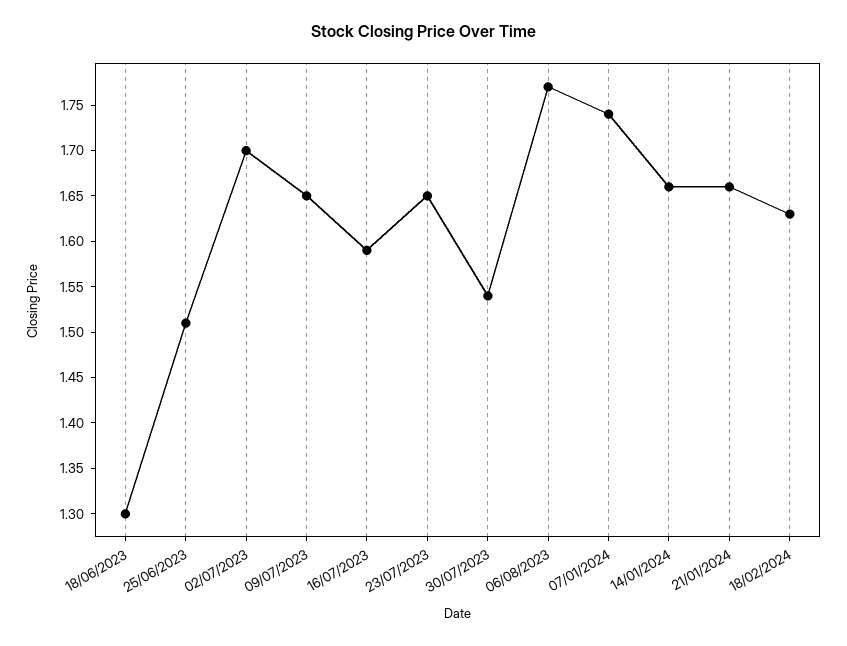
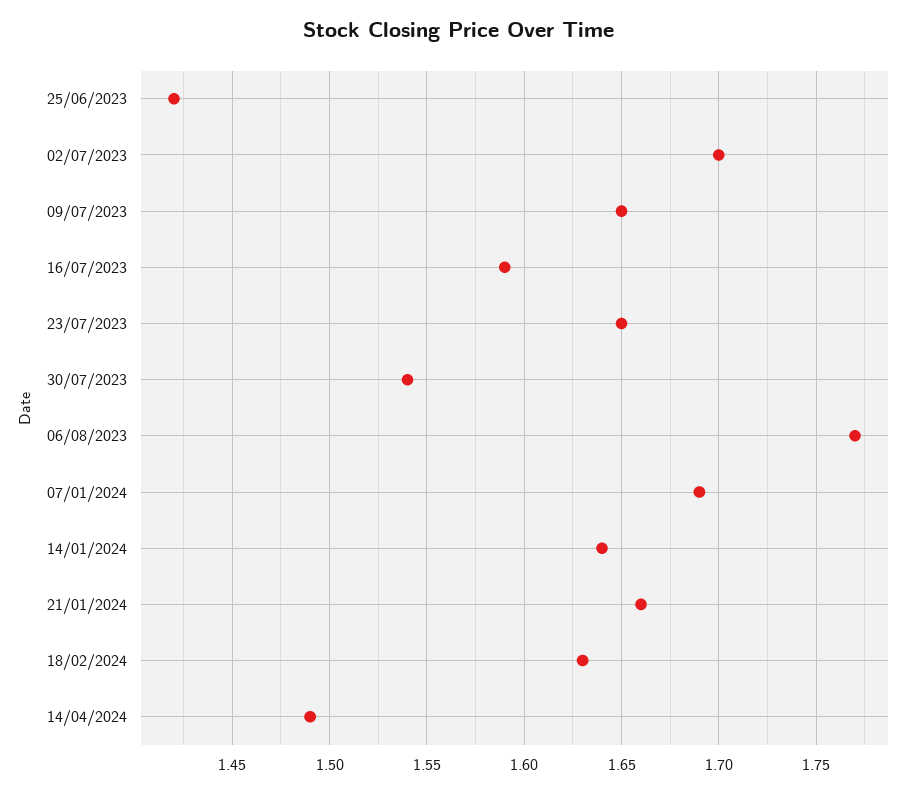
18/06/2023: 1.3 -> none
25/06/2023: 1.51 -> 1.42
07/01/2024: 1.74 -> 1.69
14/01/2024: 1.66 -> 1.64
14/04/2024: none -> 1.49

